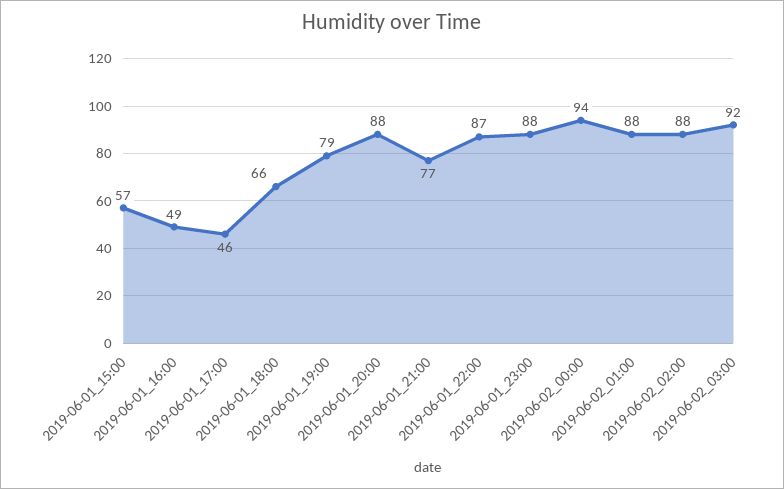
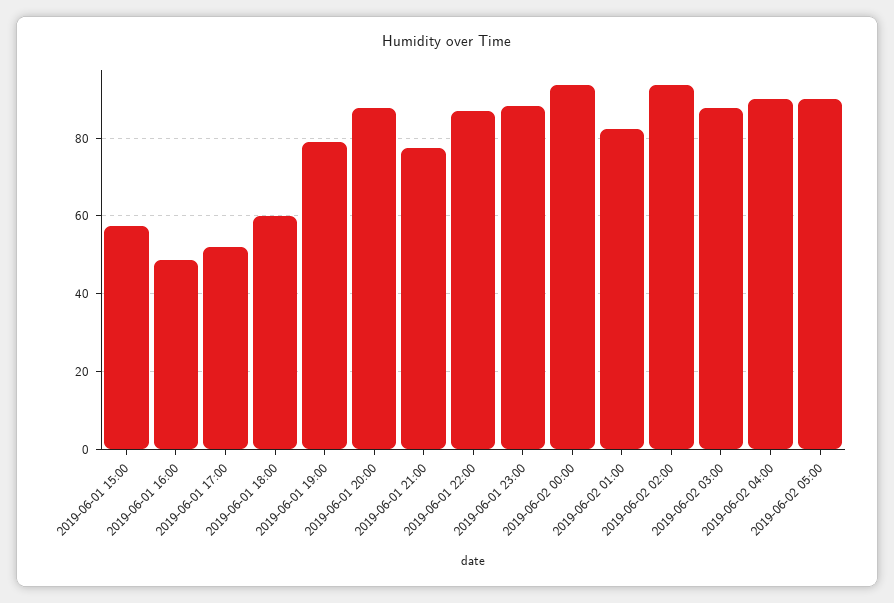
2019-06-01_17:00: 46 -> 52
2019-06-01_18:00: 66 -> 60
2019-06-02_01:00: 88 -> 82
2019-06-02_02:00: 88 -> 94
2019-06-02_03:00: 92 -> 88
2019-06-02 04:00: none -> 90
2019-06-02 05:00: none -> 90

